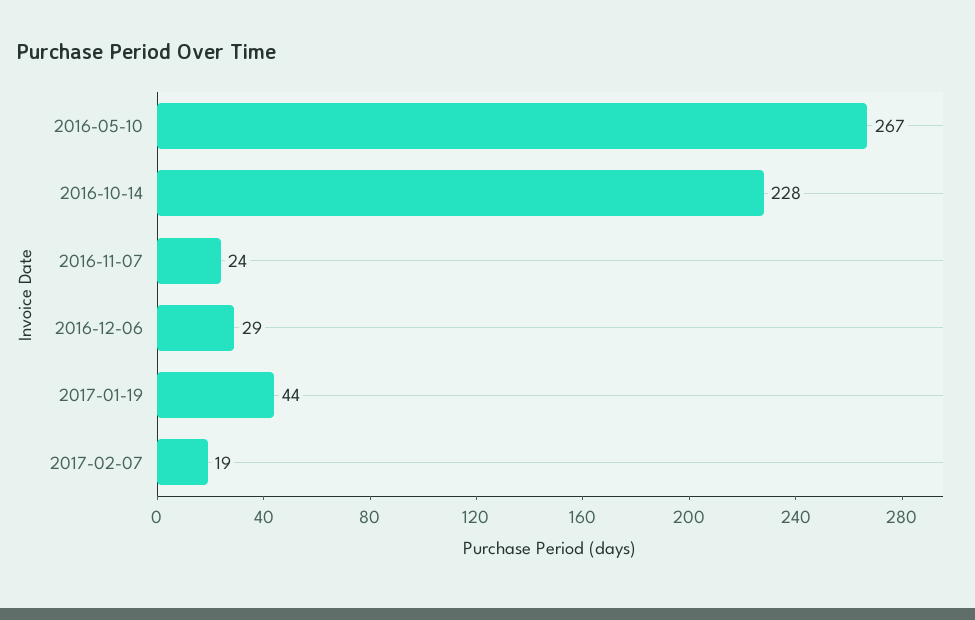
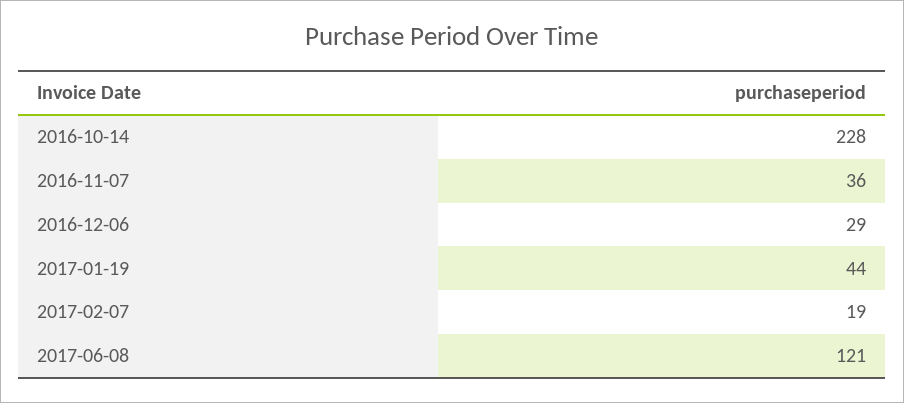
2016-05-10: 267 -> none
2016-11-07: 24 -> 36
2017-06-08: none -> 121

